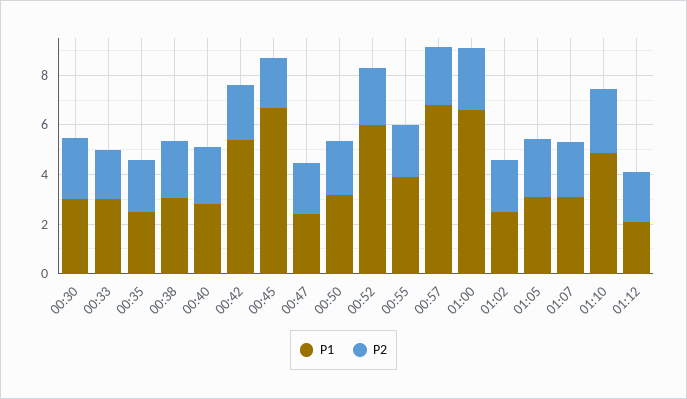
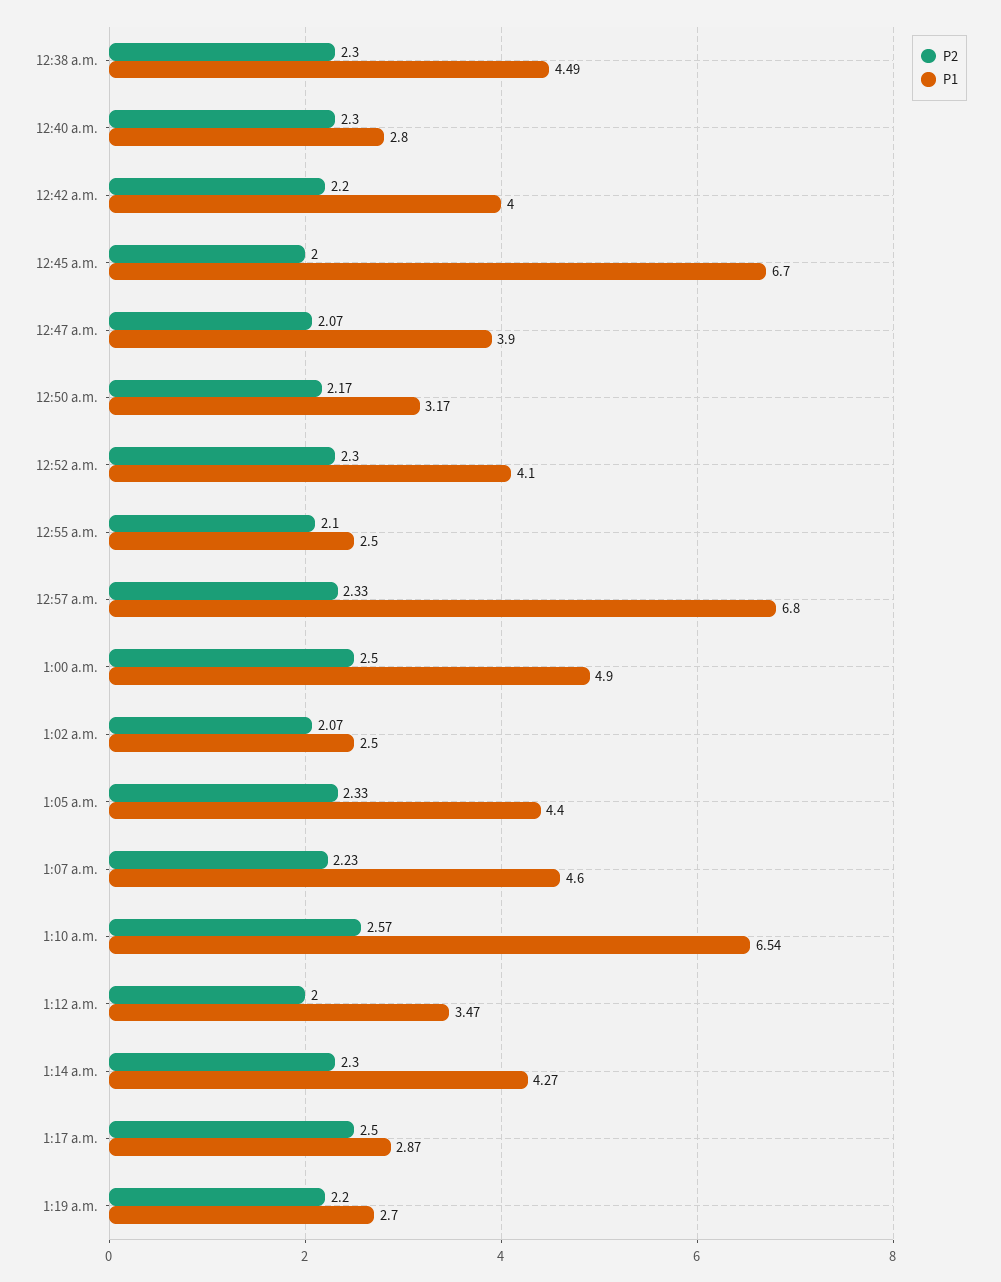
P1, 00:30: 3 -> none
P2, 00:30: 2.5 -> none
P1, 00:33: 3 -> none
P2, 00:33: 2 -> none
P1, 00:35: 2.5 -> none
P2, 00:35: 2 -> none
P1, 00:38: 3 -> 4.49
P1, 00:42: 5.5 -> 4
P1, 00:47: 2.5 -> 3.9
P1, 00:52: 6 -> 4.1
P1, 00:55: 4 -> 2.5
P1, 01:00: 6.5 -> 4.9
P1, 01:05: 3 -> 4.4
P1, 01:07: 3 -> 4.6
P1, 01:10: 5 -> 6.54
P1, 01:12: 2 -> 3.47
P2, 1:14 a.m.: none -> 2.3
P1, 1:14 a.m.: none -> 4.27
P2, 1:17 a.m.: none -> 2.5
P1, 1:17 a.m.: none -> 2.87
P2, 1:19 a.m.: none -> 2.2
P1, 1:19 a.m.: none -> 2.7

